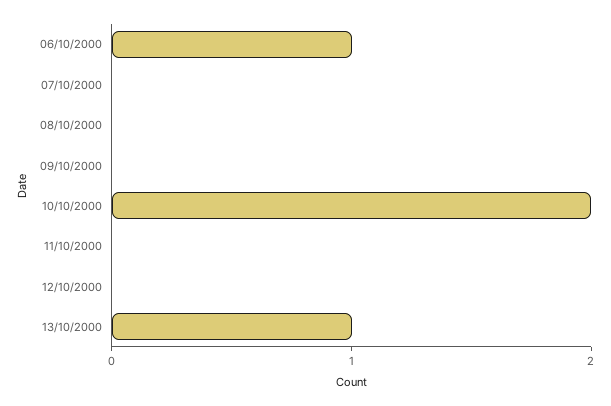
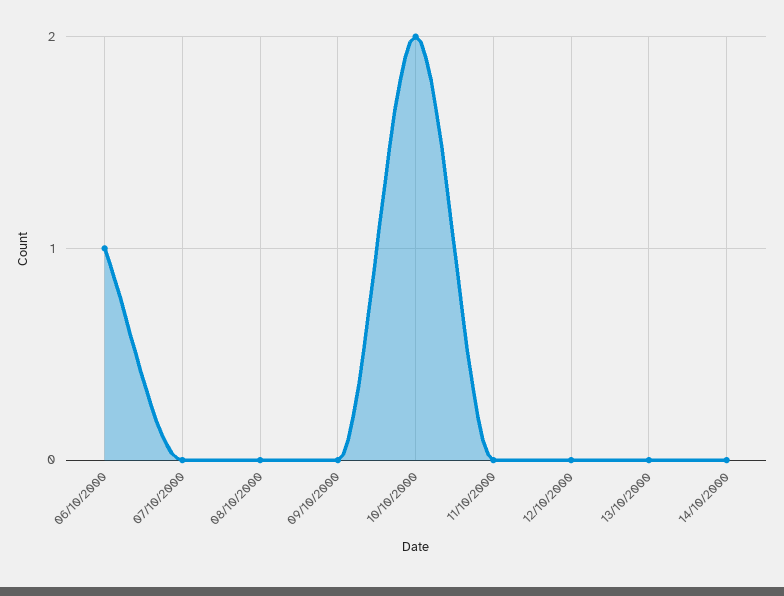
13/10/2000: 1 -> 0
14/10/2000: none -> 0

